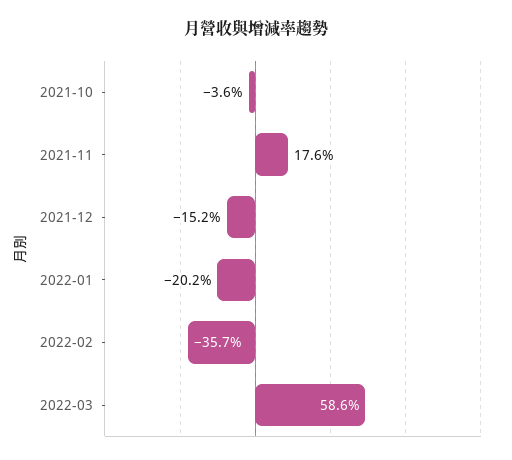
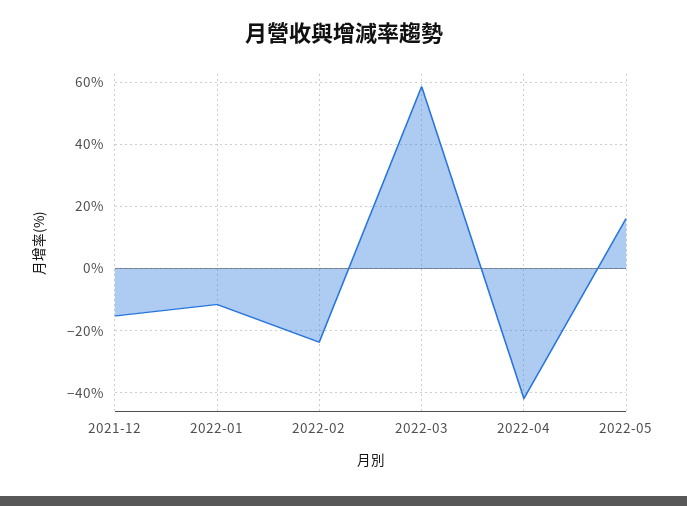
2021-10: -3.6 -> none
2021-11: 17.6 -> none
2022-01: -20.2 -> -12
2022-02: -35.7 -> -24
2022-04: none -> -42
2022-05: none -> 16

